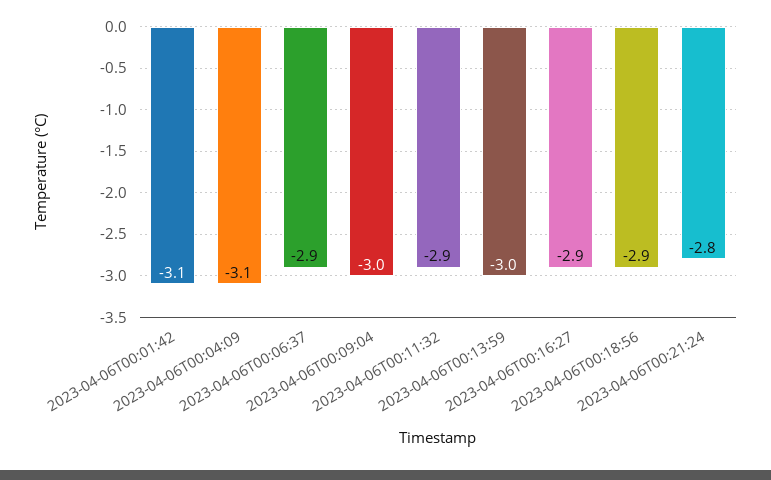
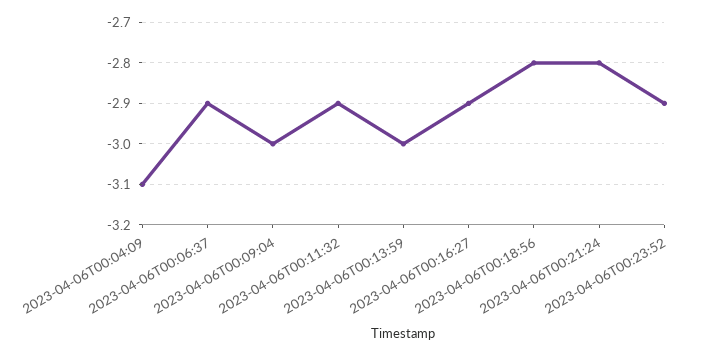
2023-04-06T00:01:42: -3.1 -> none
2023-04-06T00:18:56: -2.9 -> -2.8
2023-04-06T00:23:52: none -> -2.9

